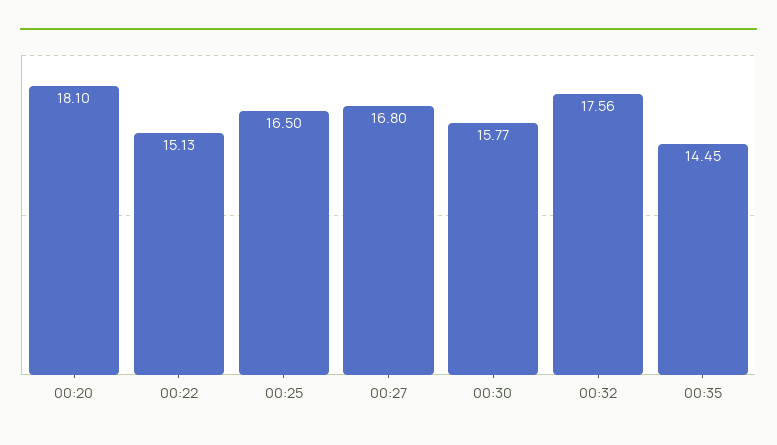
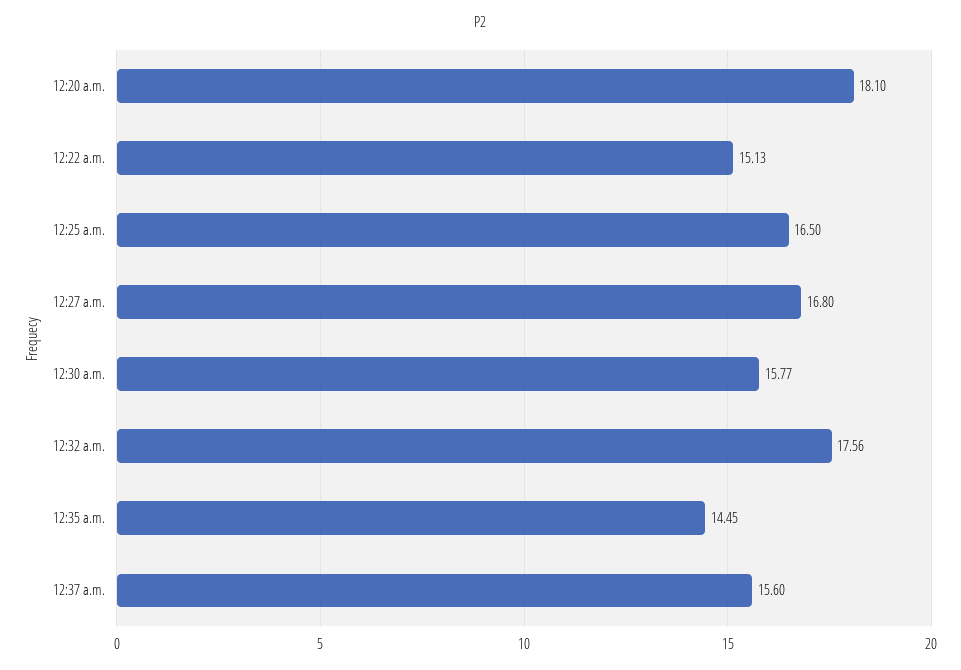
12:37 a.m.: none -> 15.6

